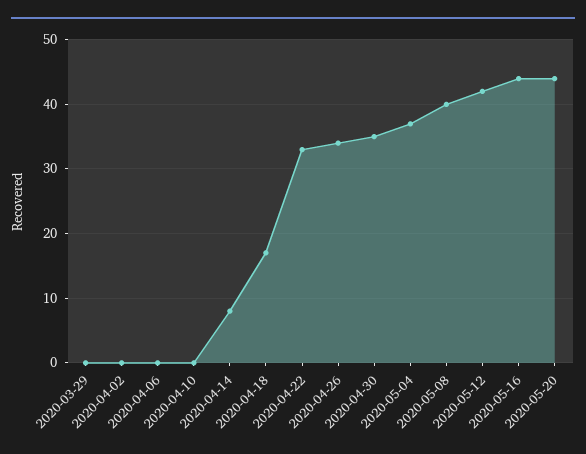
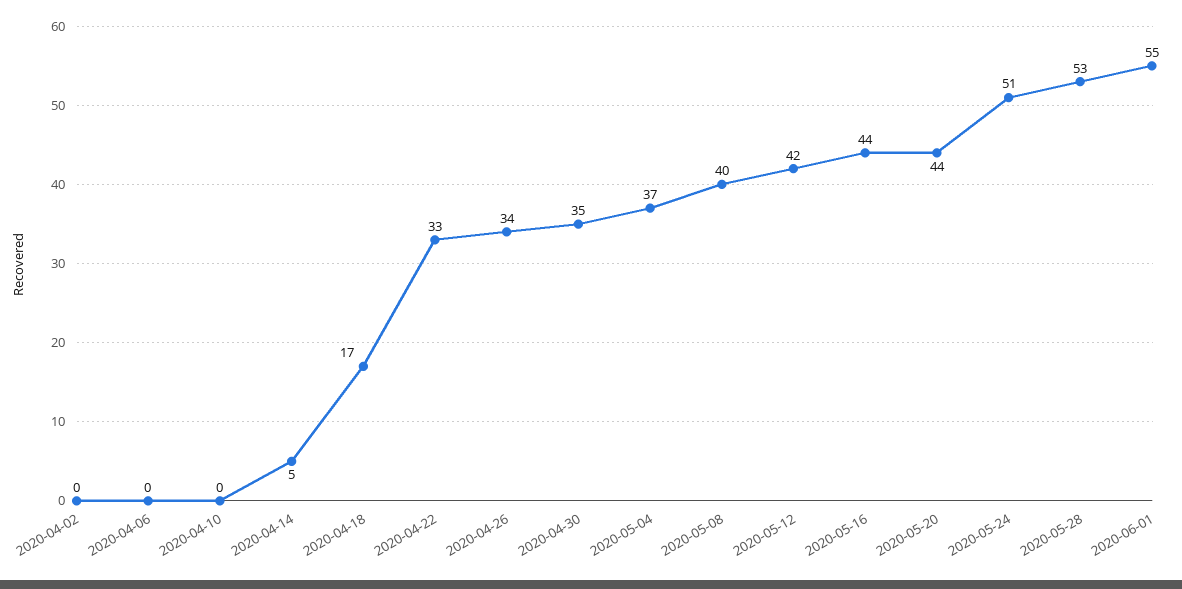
2020-03-29: 0 -> none
2020-04-14: 8 -> 5
2020-05-24: none -> 51
2020-05-28: none -> 53
2020-06-01: none -> 55

